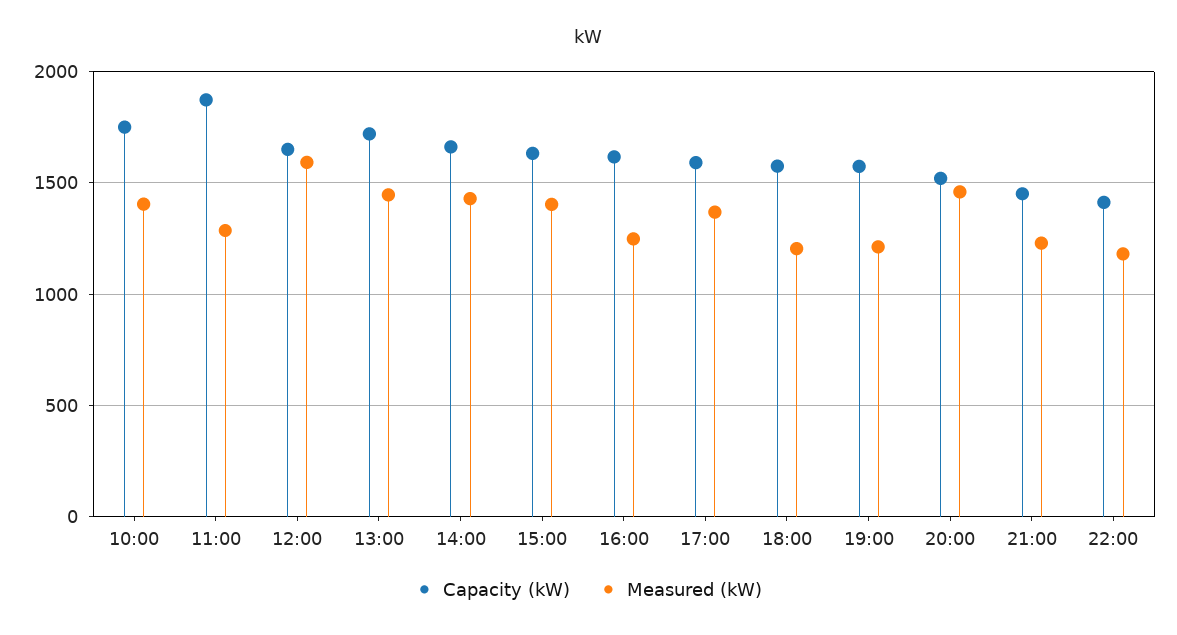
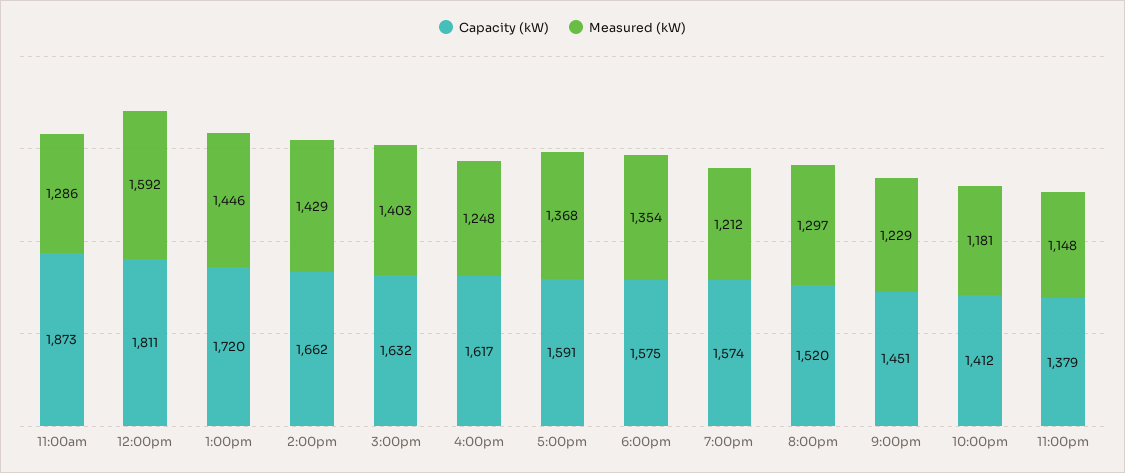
Capacity (kW), 10:00: 1750 -> none
Measured (kW), 10:00: 1400 -> none
Capacity (kW), 12:00: 1650 -> 1811
Measured (kW), 18:00: 1200 -> 1354
Measured (kW), 20:00: 1450 -> 1297
Capacity (kW), 11:00pm: none -> 1379
Measured (kW), 11:00pm: none -> 1148

